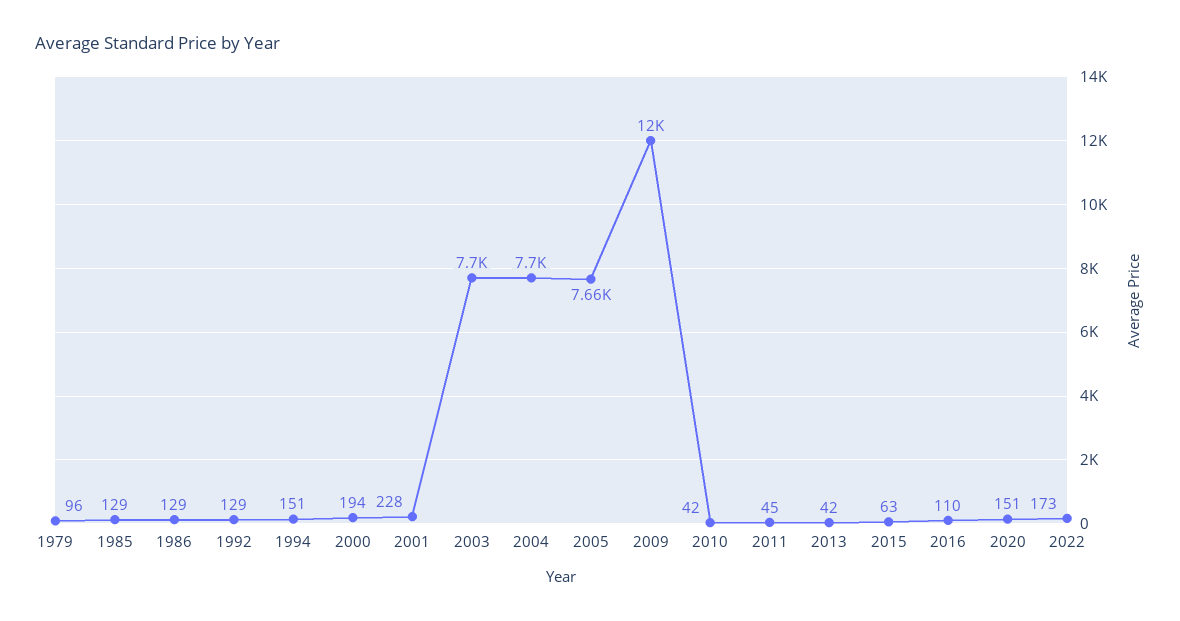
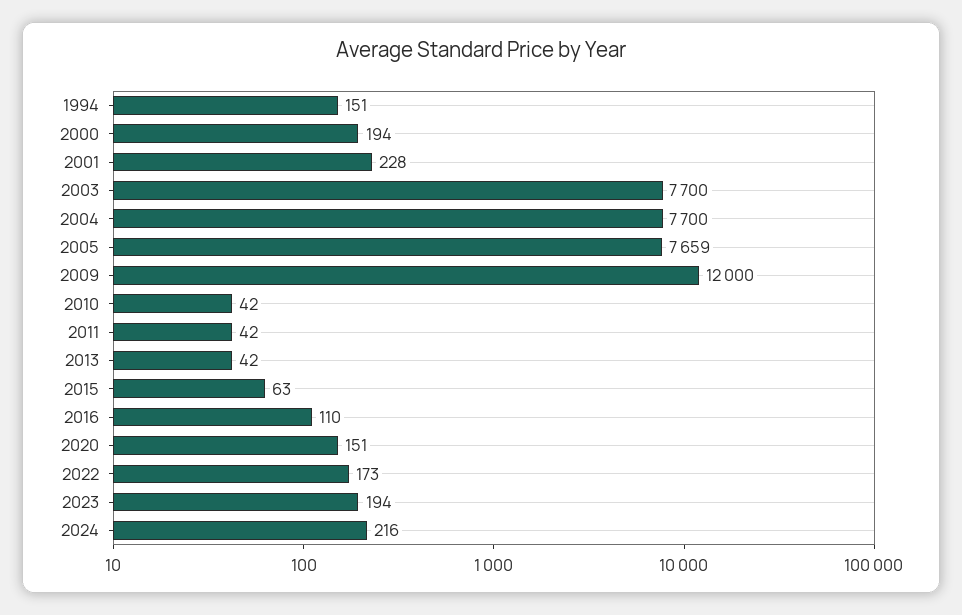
1979: 96 -> none
1985: 129 -> none
1986: 129 -> none
1992: 129 -> none
2011: 45 -> 42
2023: none -> 194
2024: none -> 216

